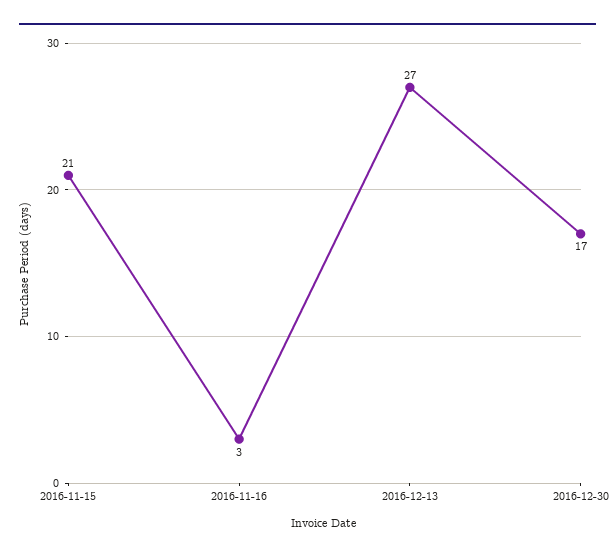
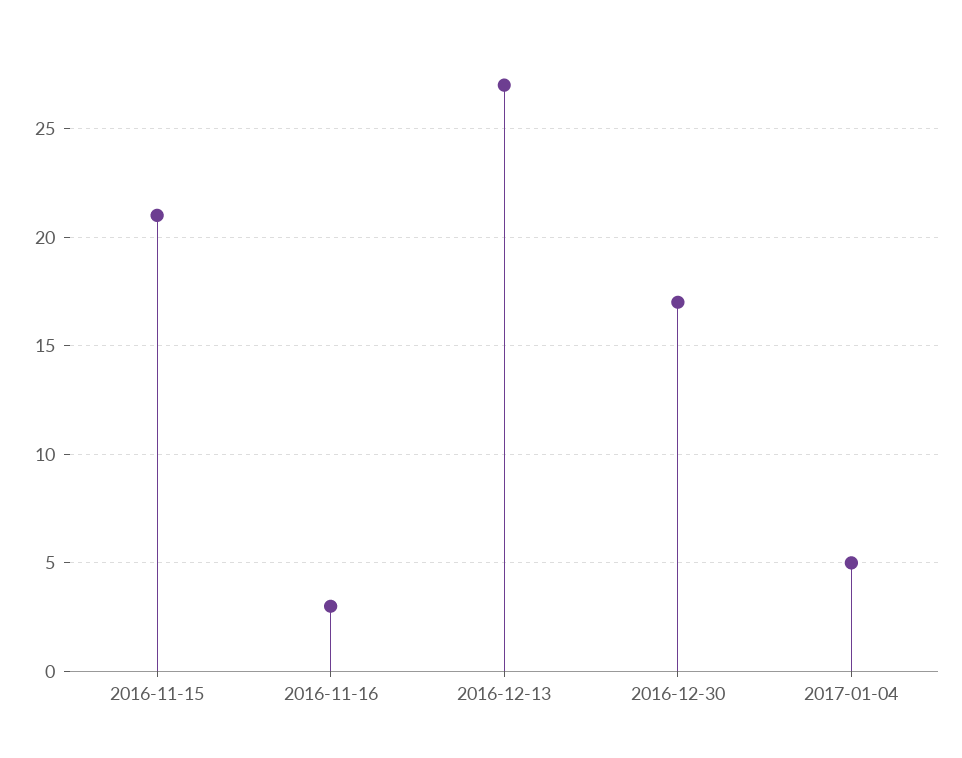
2017-01-04: none -> 5

